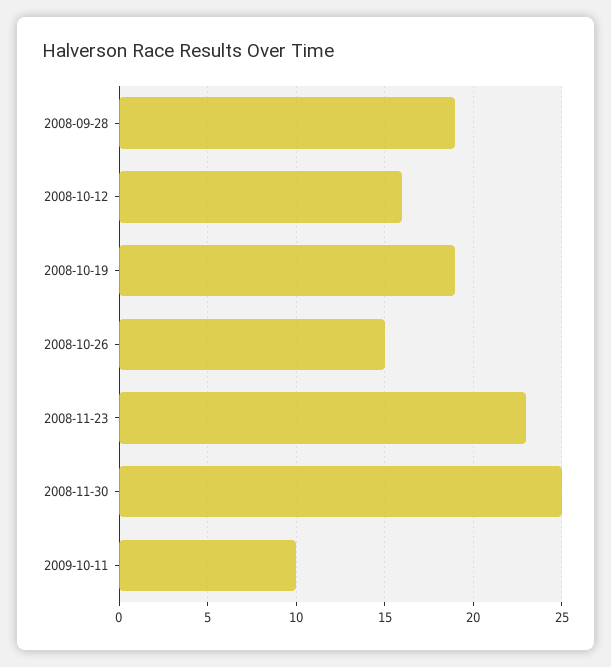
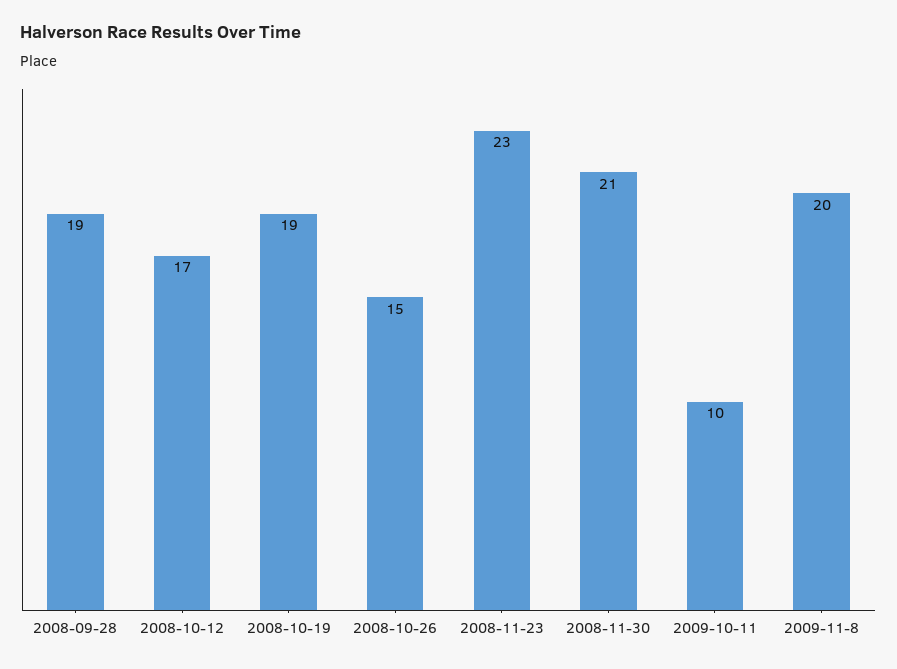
2008-10-12: 16 -> 17
2008-11-30: 25 -> 21
2009-11-8: none -> 20

